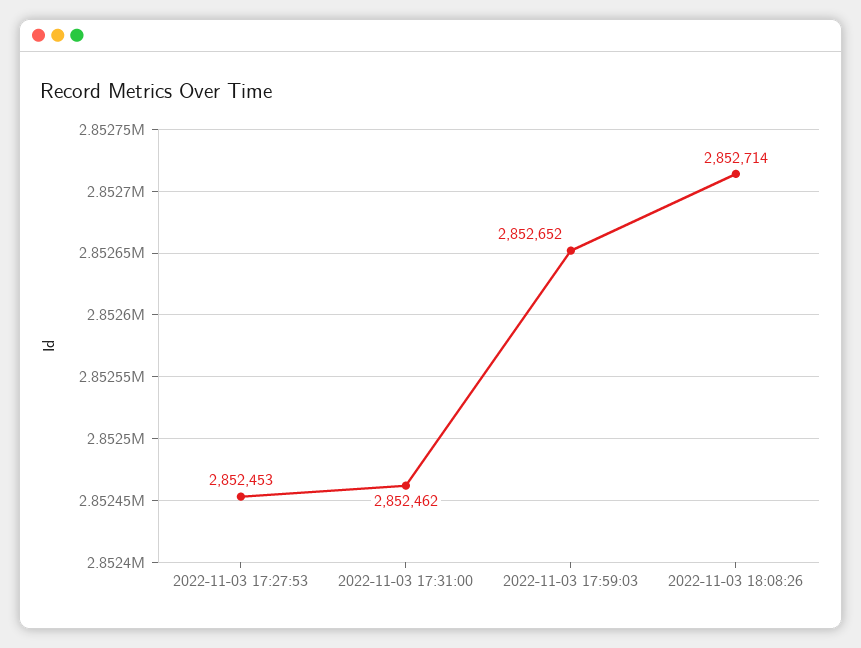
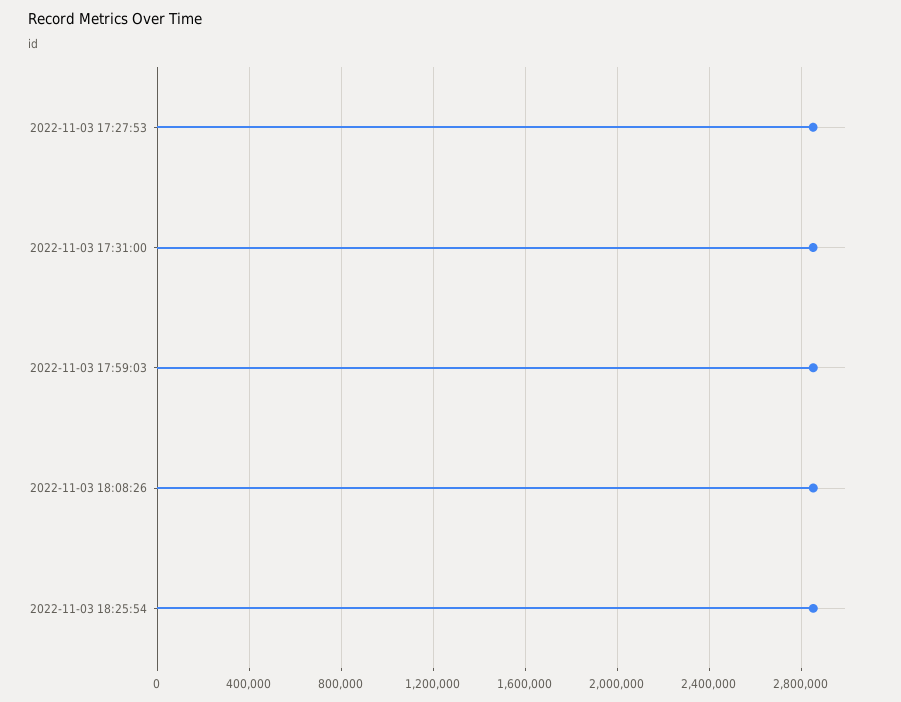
2022-11-03 18:25:54: none -> 2850000

